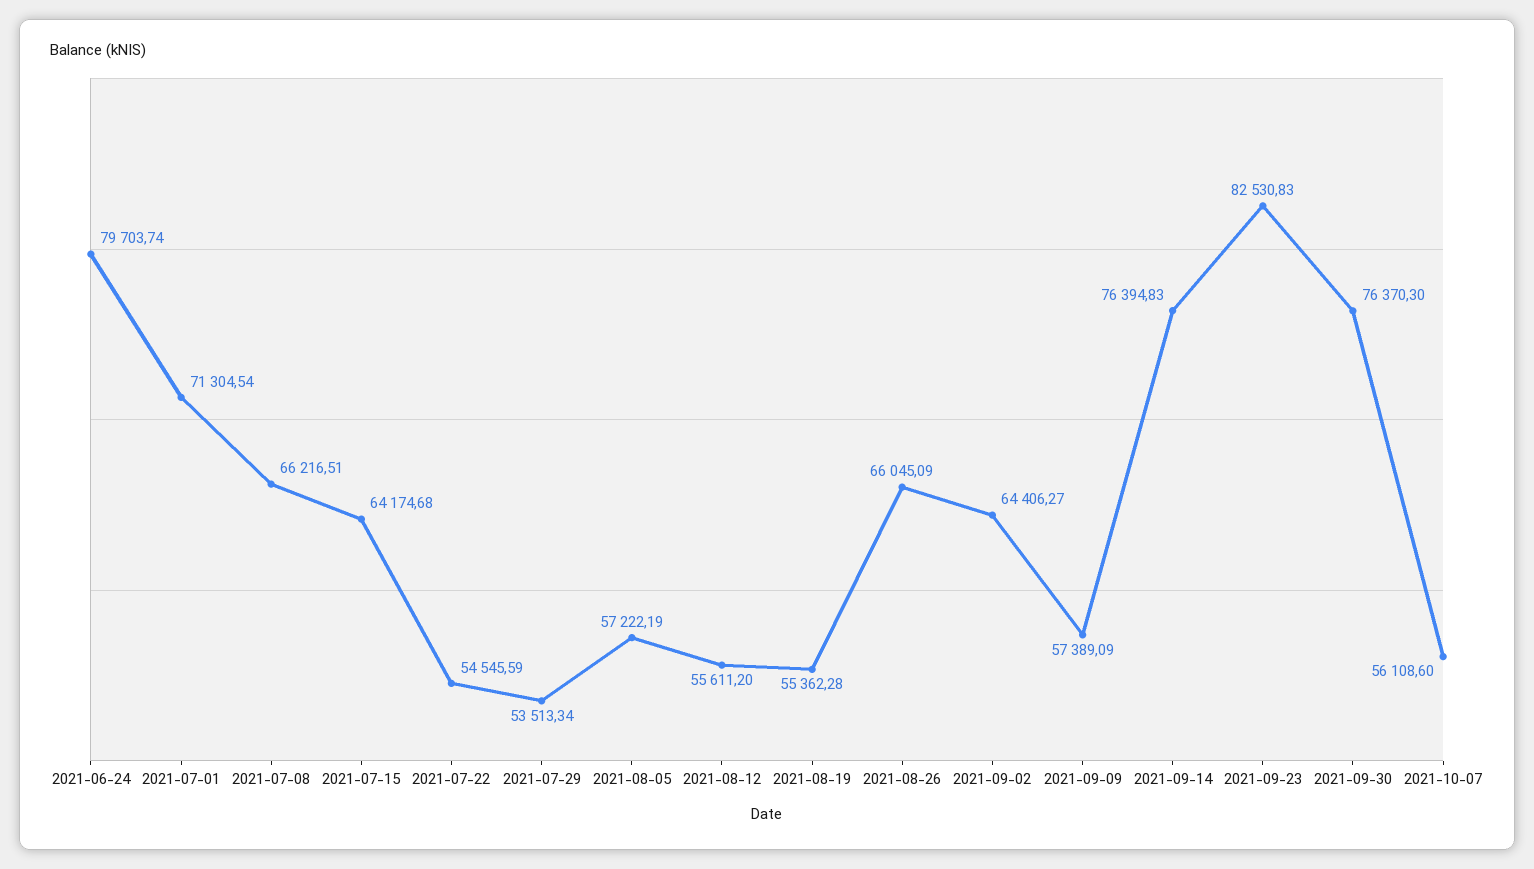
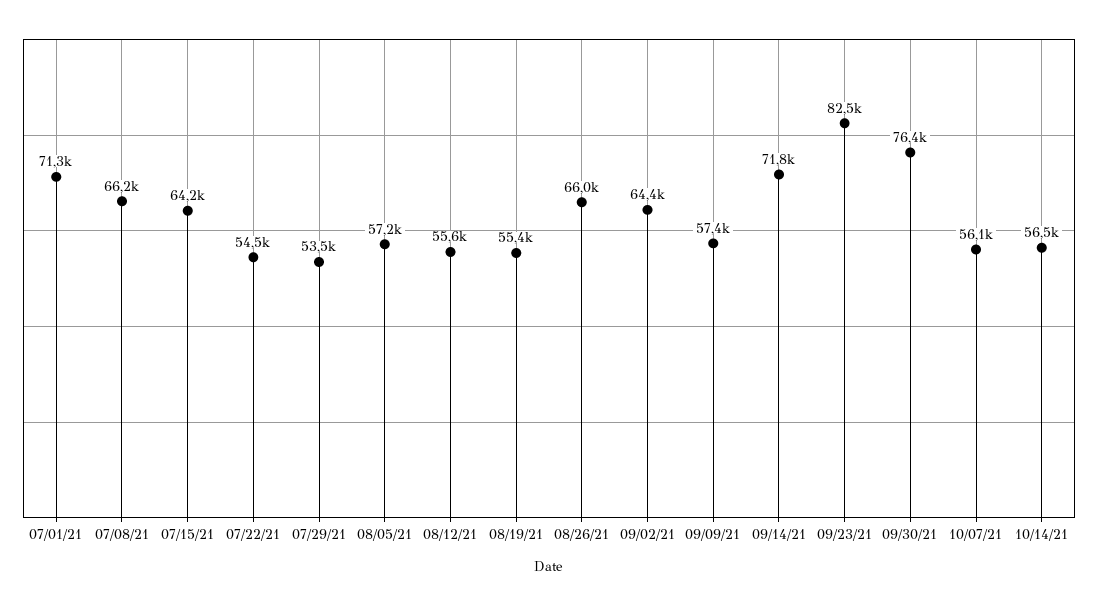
2021-06-24: 79703.74 -> none
2021-09-14: 76394.83 -> 71800
10/14/21: none -> 56500

